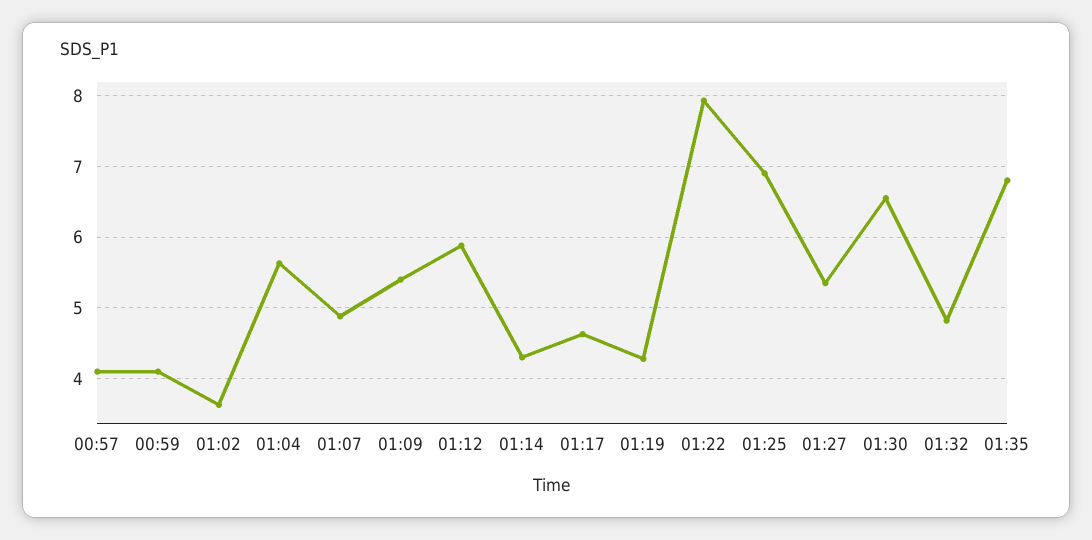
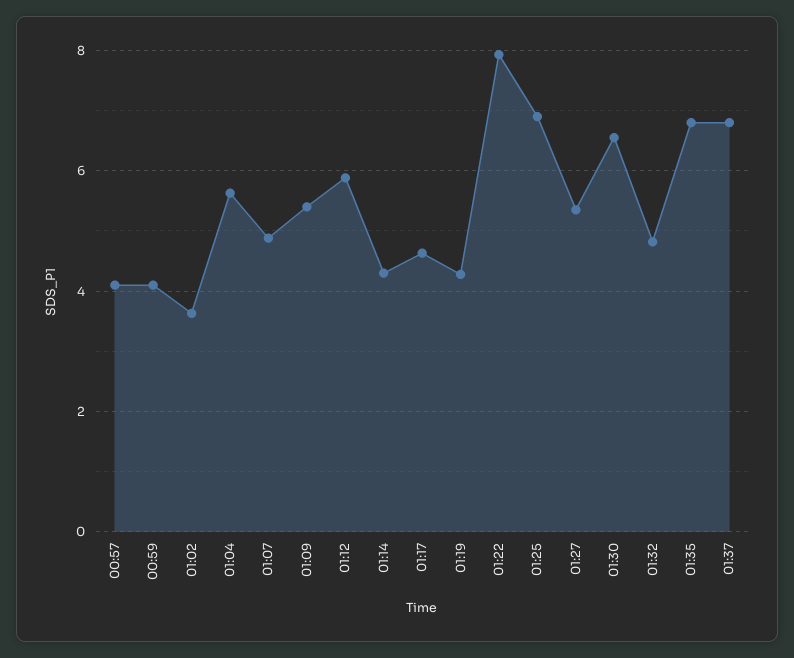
01:37: none -> 6.8

